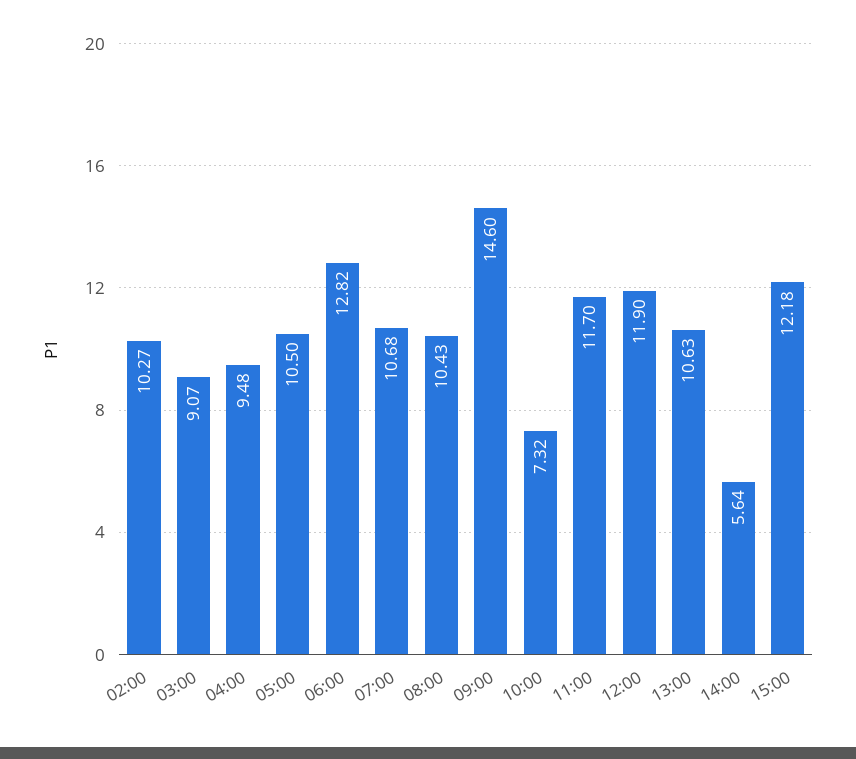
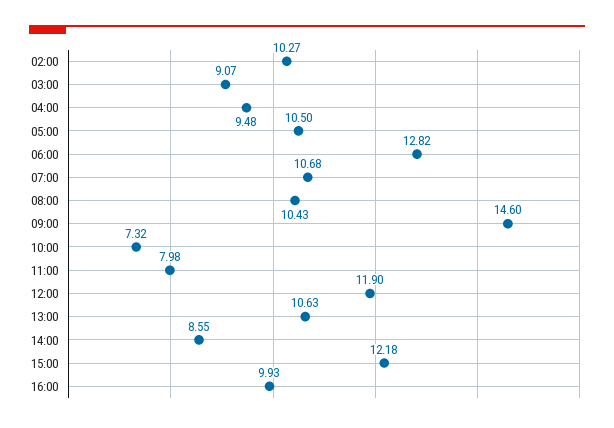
11:00: 11.7 -> 7.98
14:00: 5.64 -> 8.55
16:00: none -> 9.93

